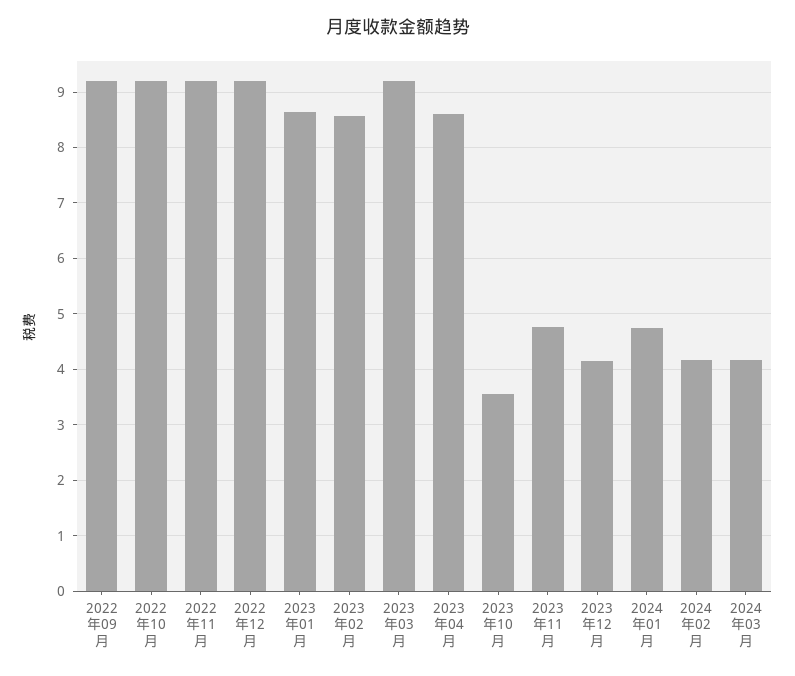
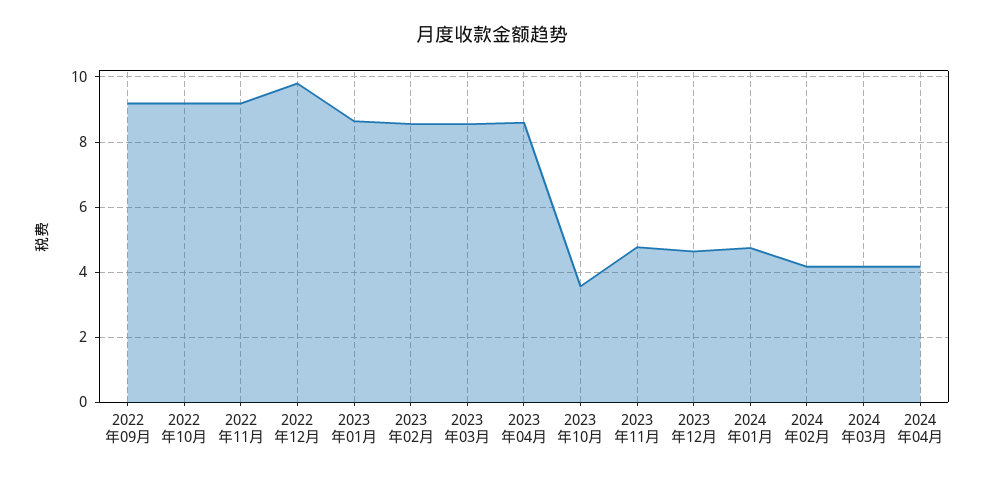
2022年12月: 9.2 -> 9.8
2023年03月: 9.2 -> 8.6
2023年12月: 4.2 -> 4.6
2024年04月: none -> 4.2

